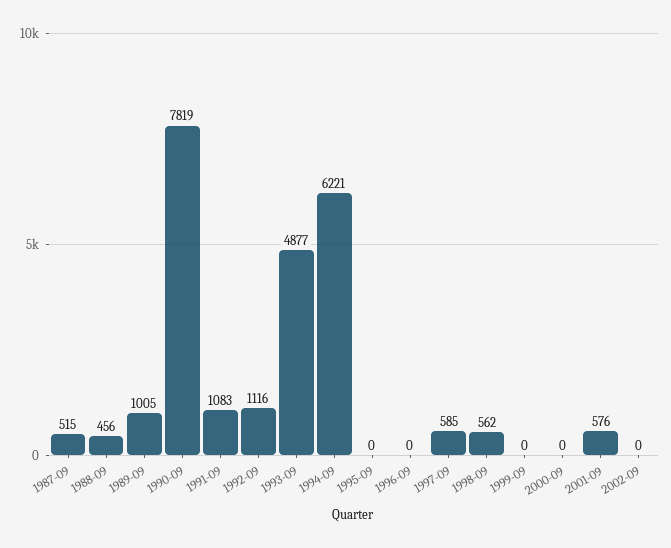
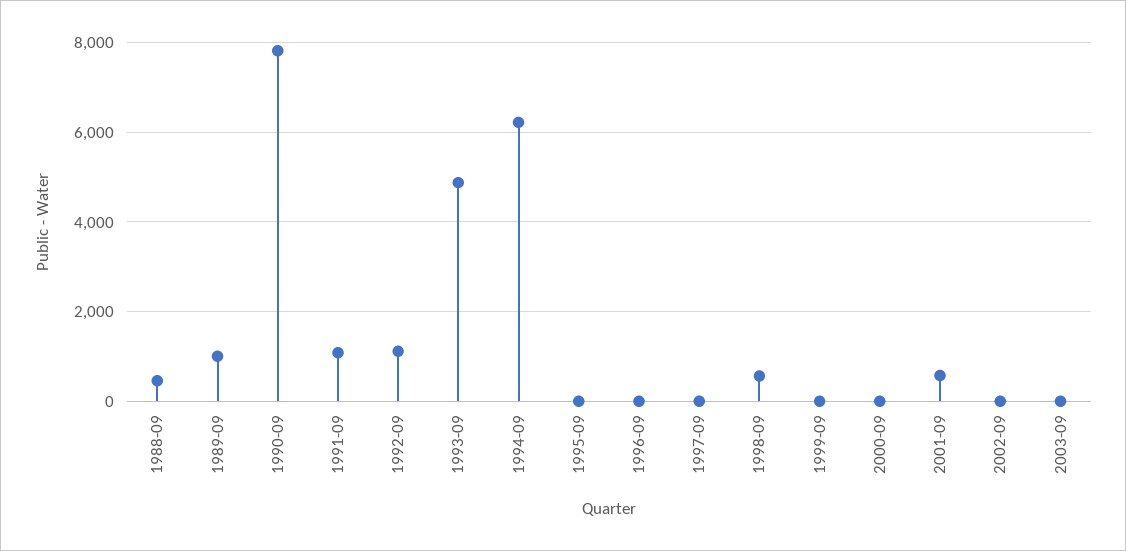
1987-09: 515 -> none
1997-09: 585 -> 0
2003-09: none -> 0

